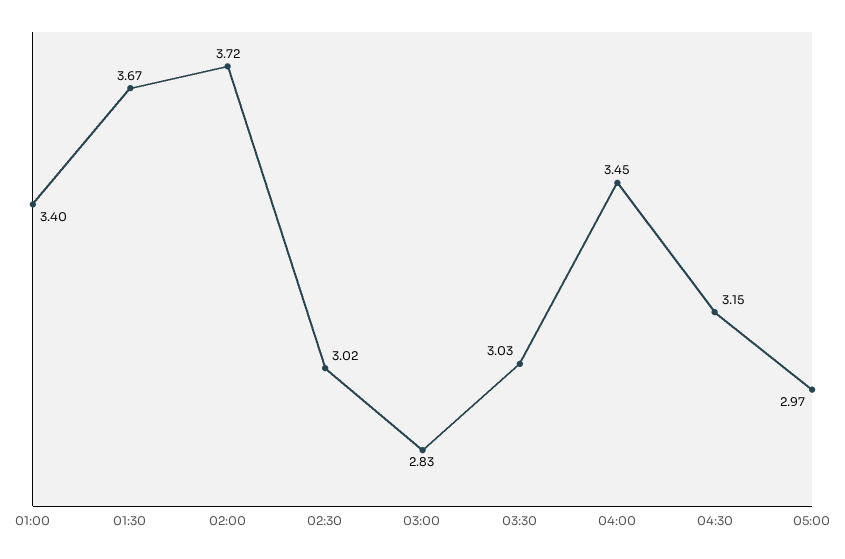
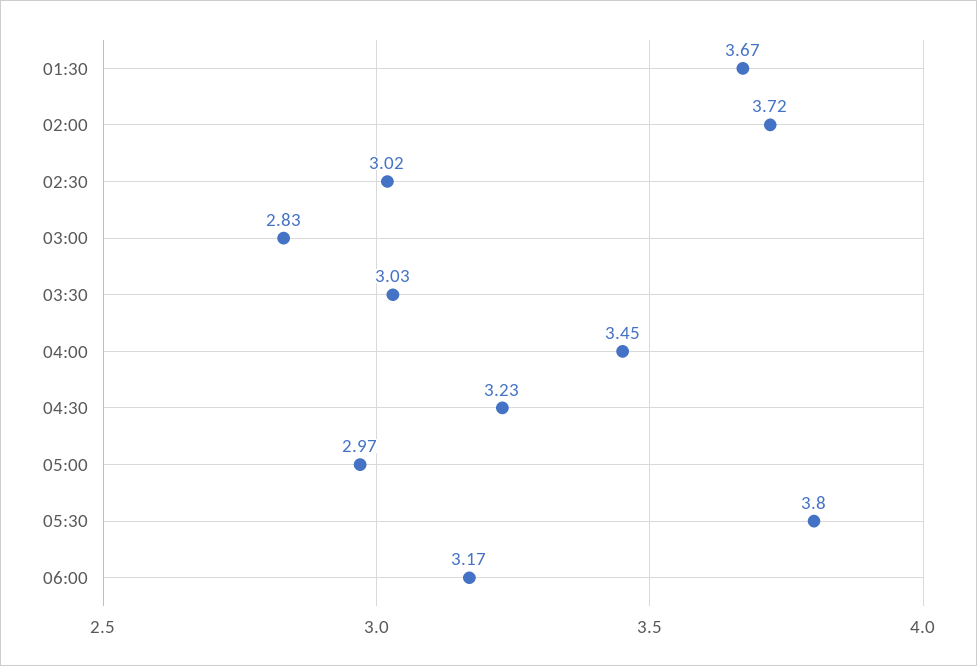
01:00: 3.4 -> none
04:30: 3.15 -> 3.23
05:30: none -> 3.8
06:00: none -> 3.17

